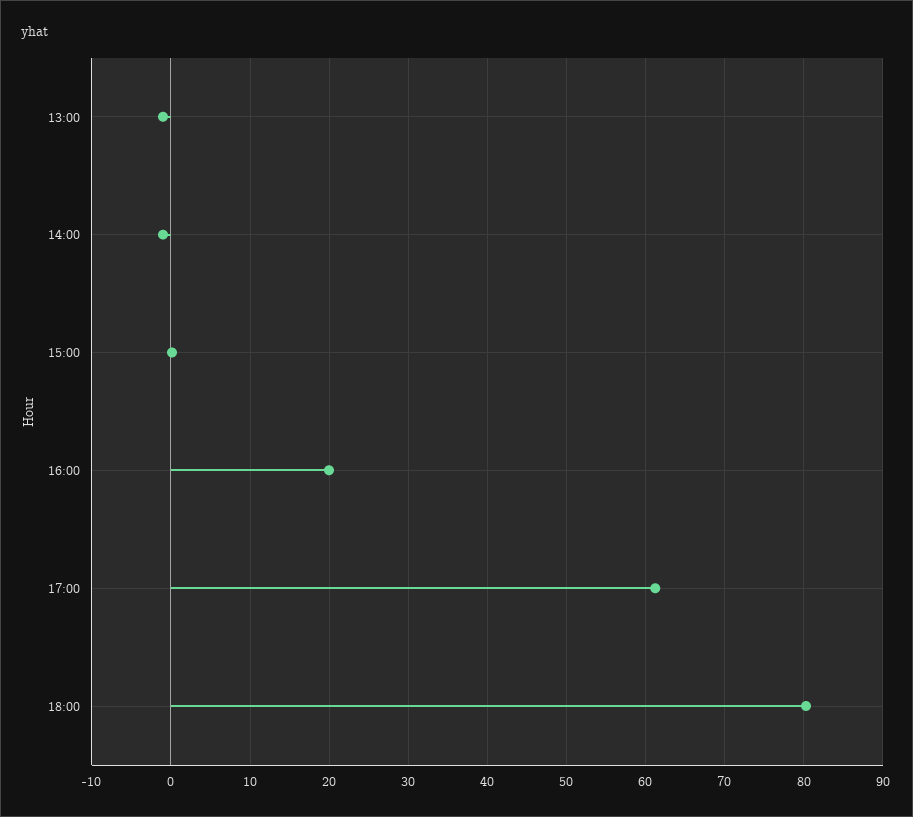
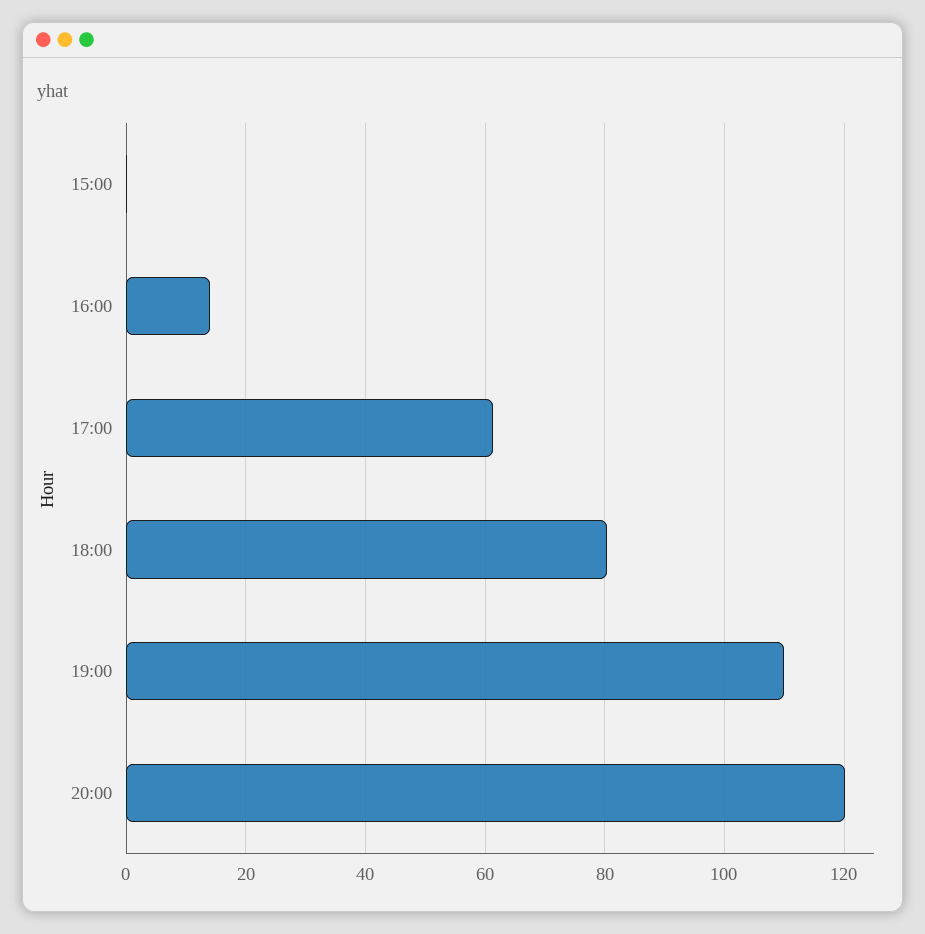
13:00: -1 -> none
14:00: -1 -> none
16:00: 20 -> 14
19:00: none -> 110
20:00: none -> 120

